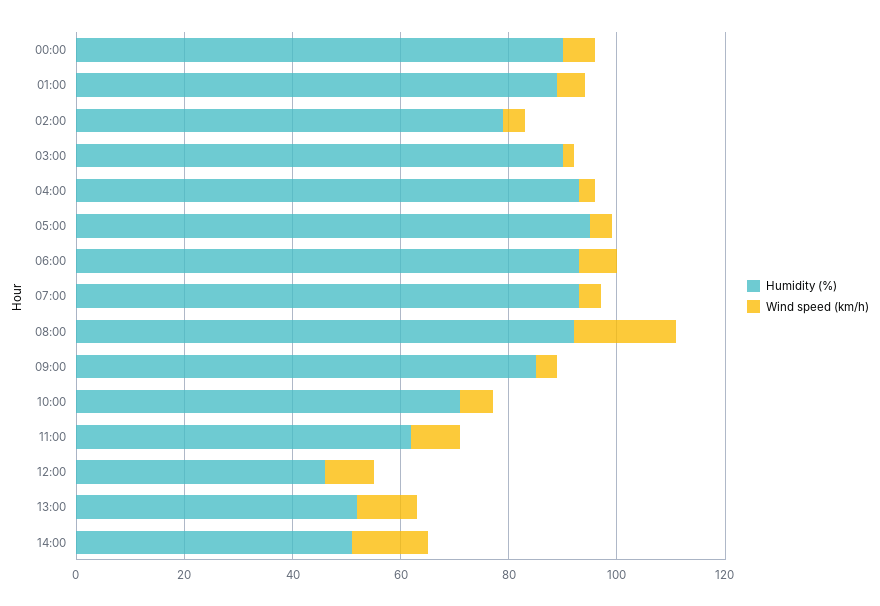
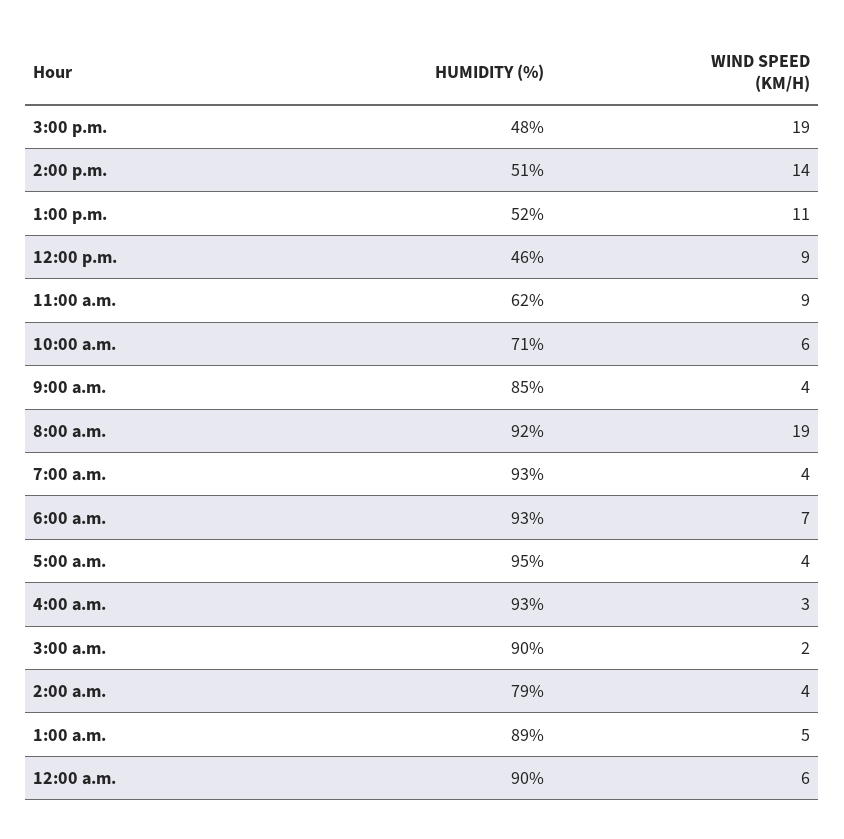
Humidity (%), 3:00 p.m.: none -> 48
Wind speed (km/h), 3:00 p.m.: none -> 19

